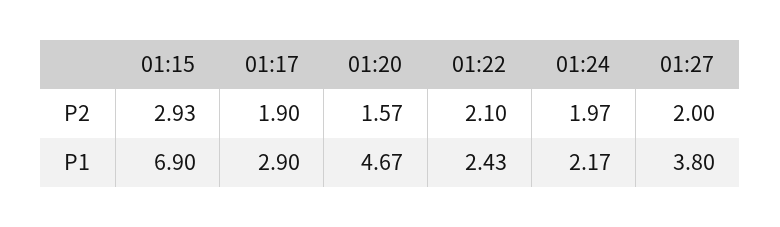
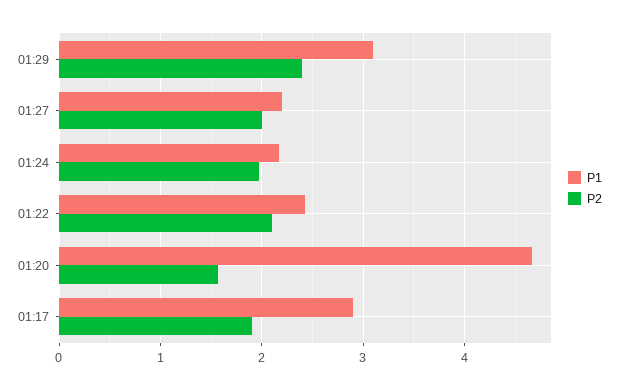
P2, 01:15: 2.93 -> none
P1, 01:15: 6.9 -> none
P1, 01:27: 3.8 -> 2.2
P1, 01:29: none -> 3.1
P2, 01:29: none -> 2.4

